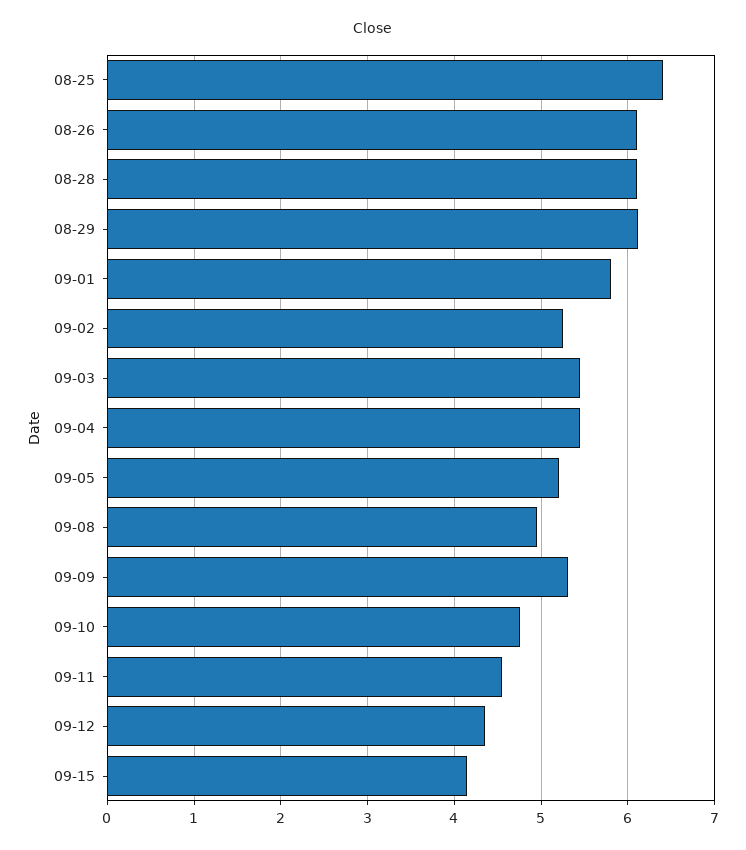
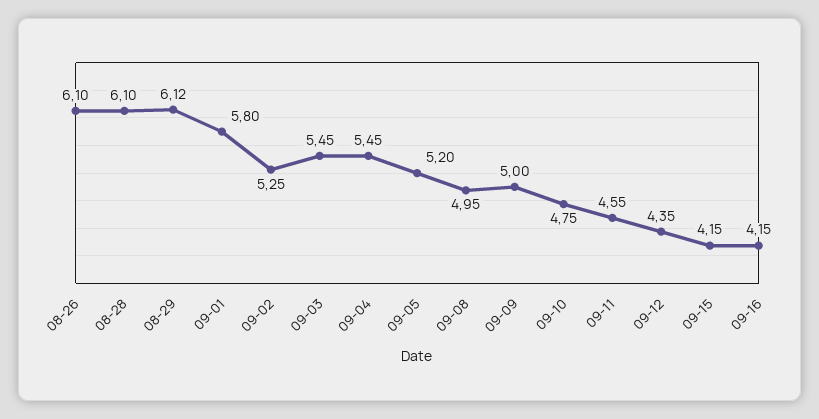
08-25: 6.4 -> none
09-09: 5.3 -> 5
09-16: none -> 4.15

